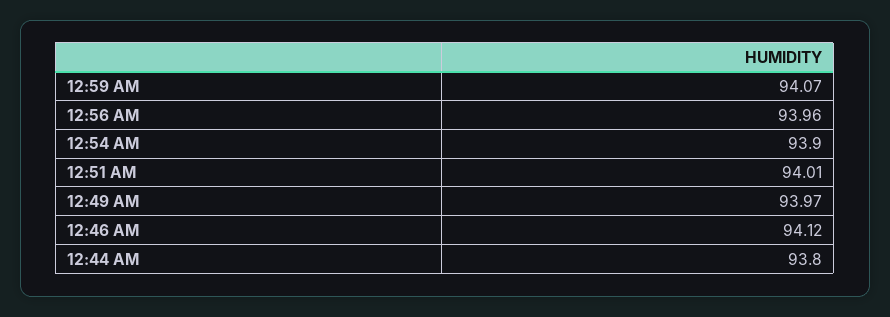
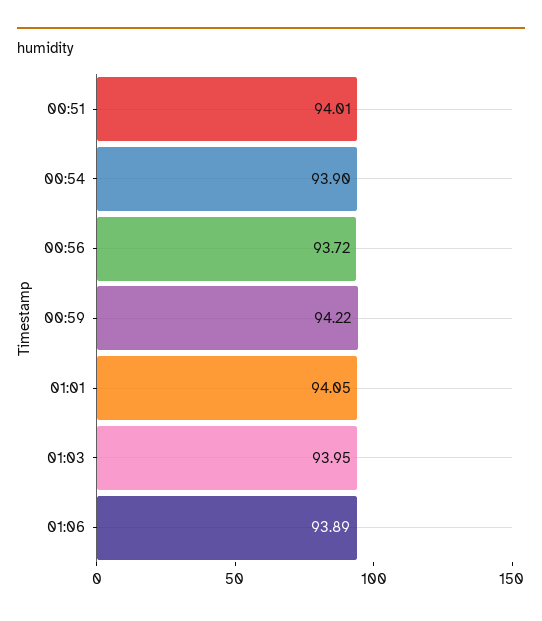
12:59 AM: 94.07 -> 94.22
12:56 AM: 93.96 -> 93.72
12:49 AM: 93.97 -> none
12:46 AM: 94.12 -> none
12:44 AM: 93.8 -> none
01:01: none -> 94.05
01:03: none -> 93.95
01:06: none -> 93.89

